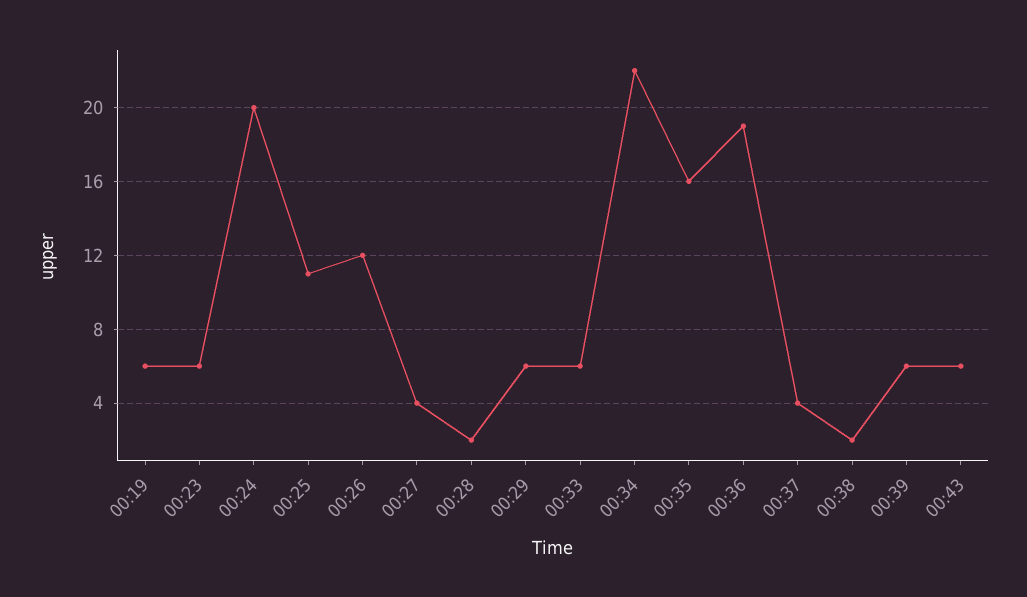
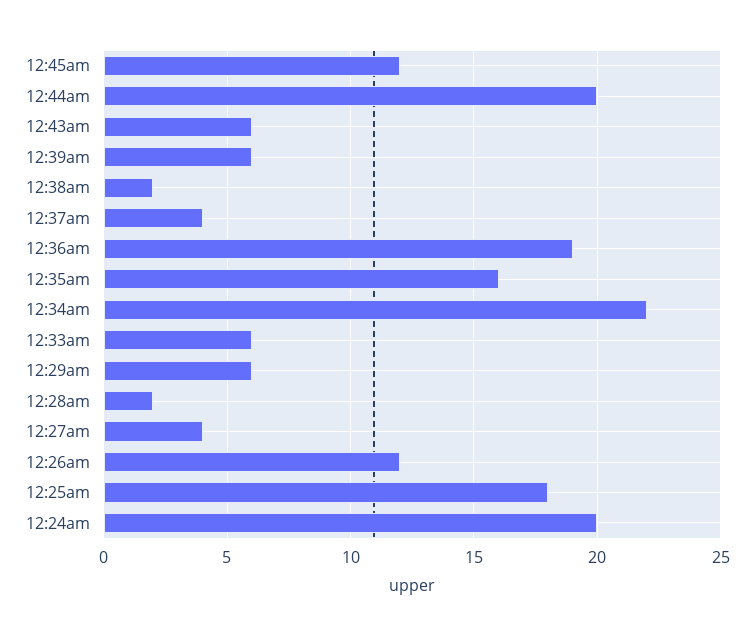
00:19: 6 -> none
00:23: 6 -> none
00:25: 11 -> 18
12:45am: none -> 12
12:44am: none -> 20

